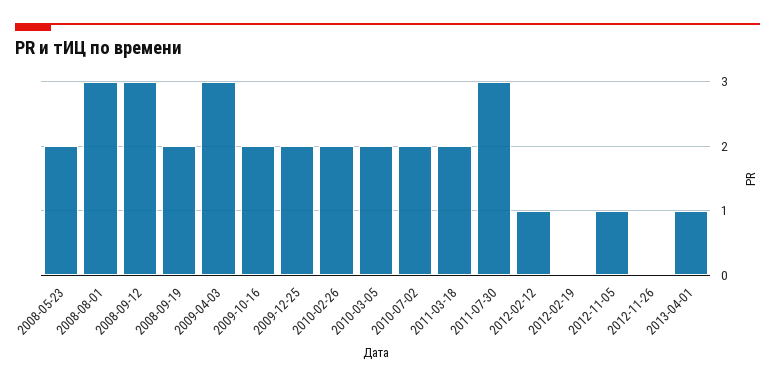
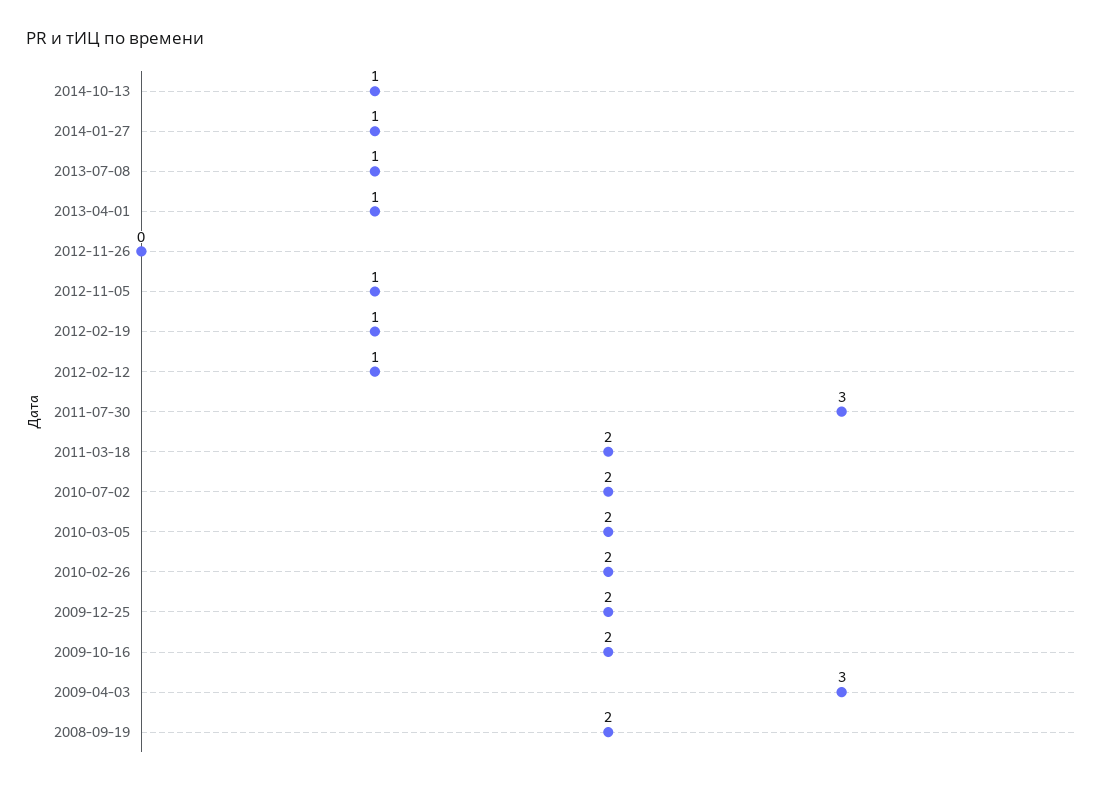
2008-05-23: 2 -> none
2008-08-01: 3 -> none
2008-09-12: 3 -> none
2012-02-19: 0 -> 1
2014-10-13: none -> 1
2014-01-27: none -> 1
2013-07-08: none -> 1

